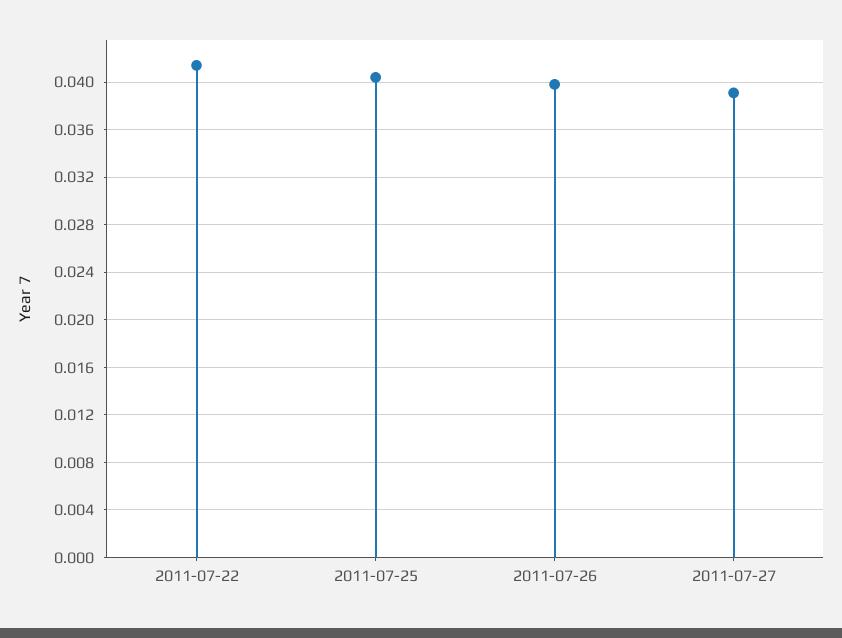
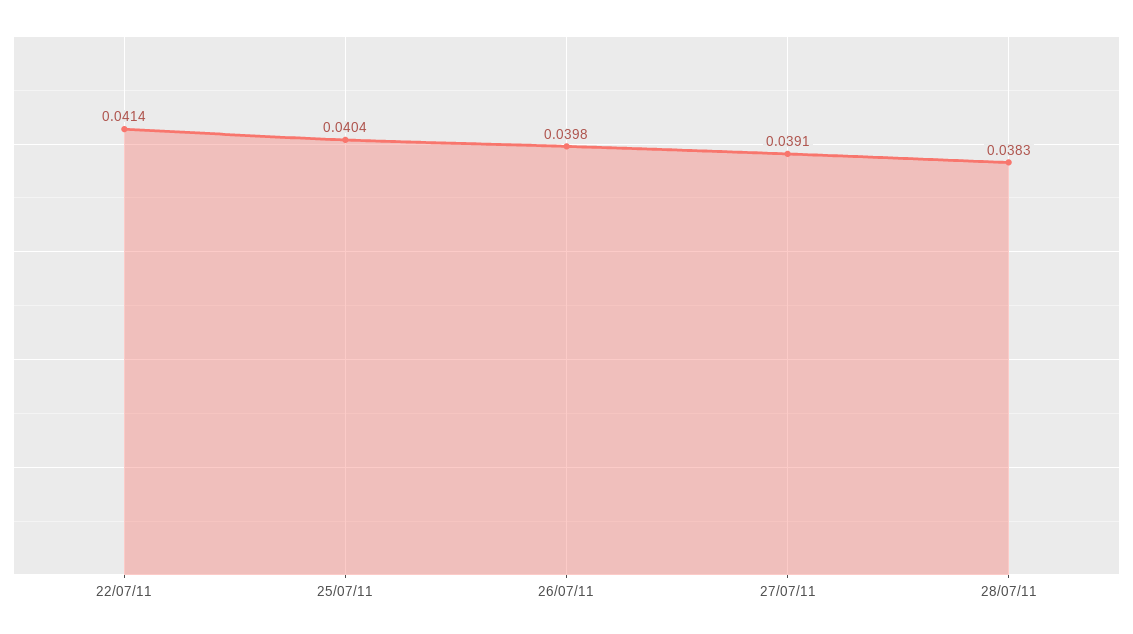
28/07/11: none -> 0.0383

